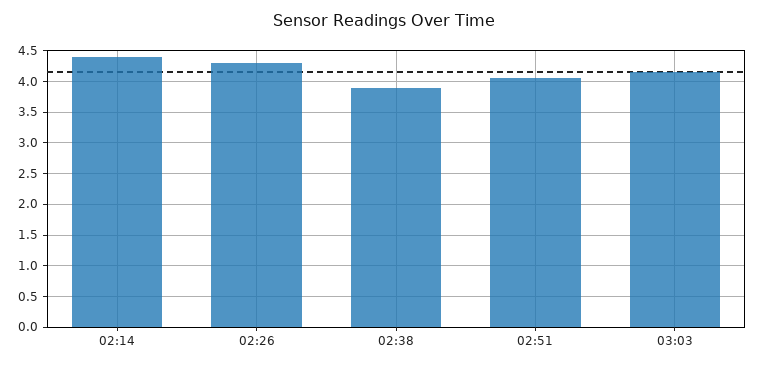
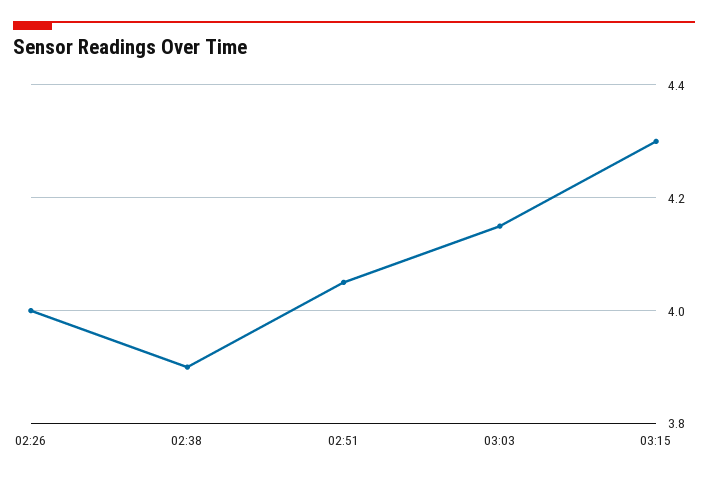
02:14: 4.4 -> none
02:26: 4.3 -> 4
03:15: none -> 4.3

